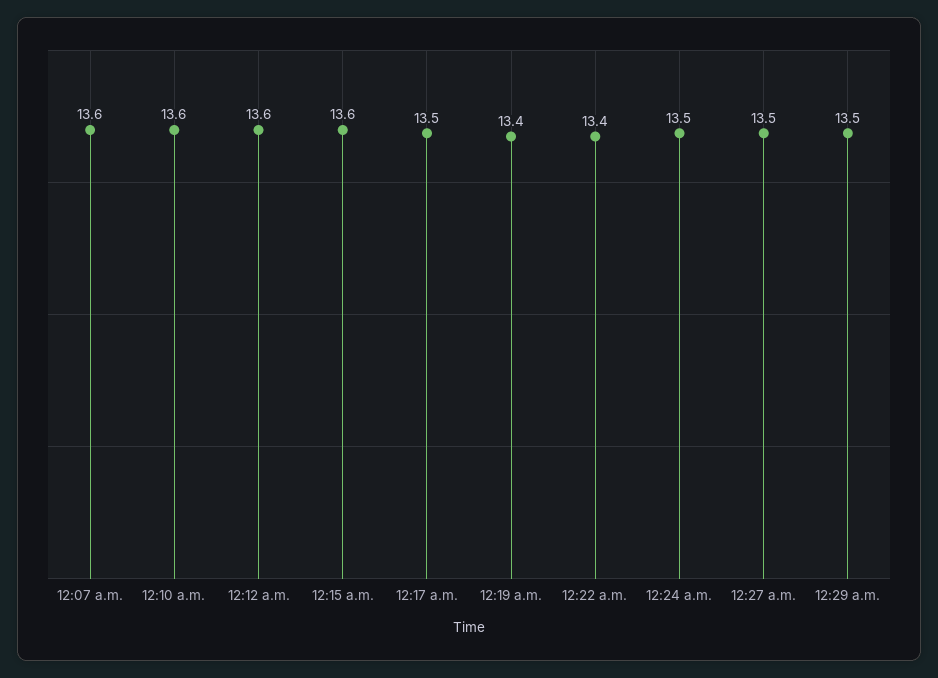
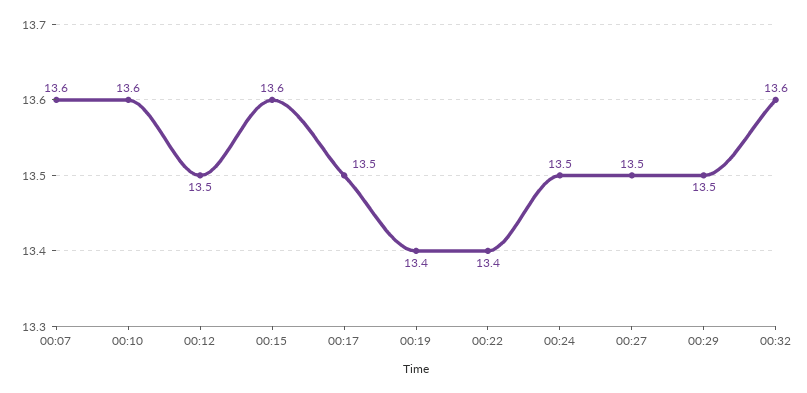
12:12 a.m.: 13.6 -> 13.5
00:32: none -> 13.6

